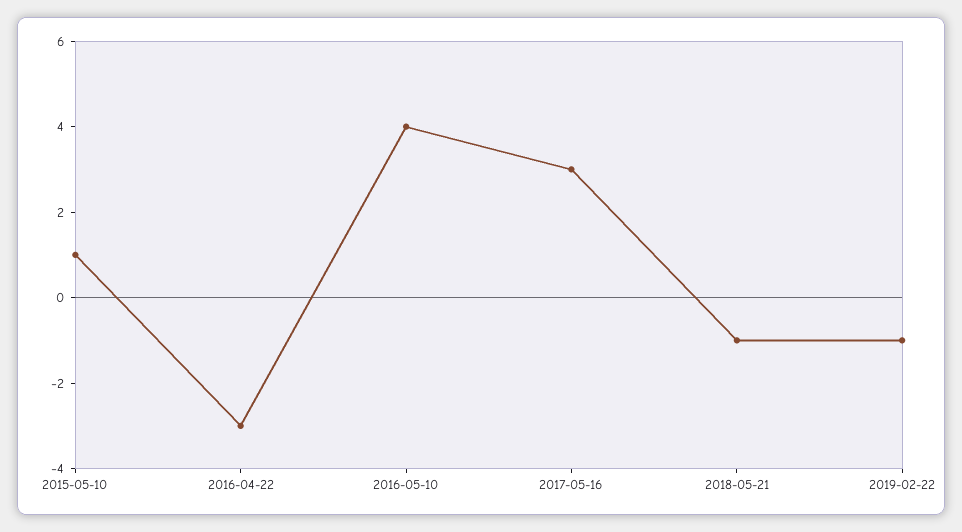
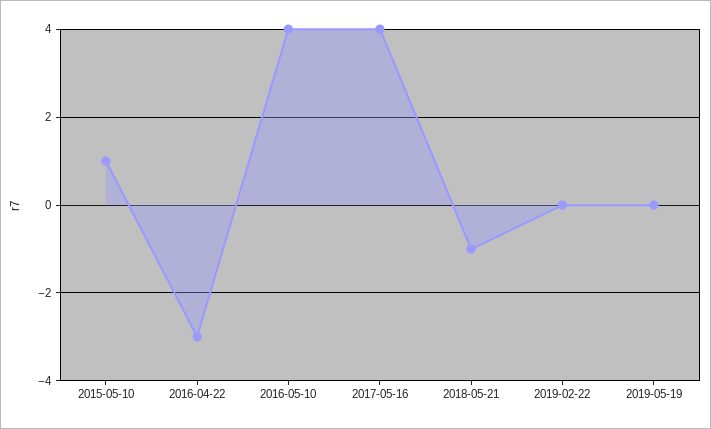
2017-05-16: 3 -> 4
2019-02-22: -1 -> 0
2019-05-19: none -> 0

